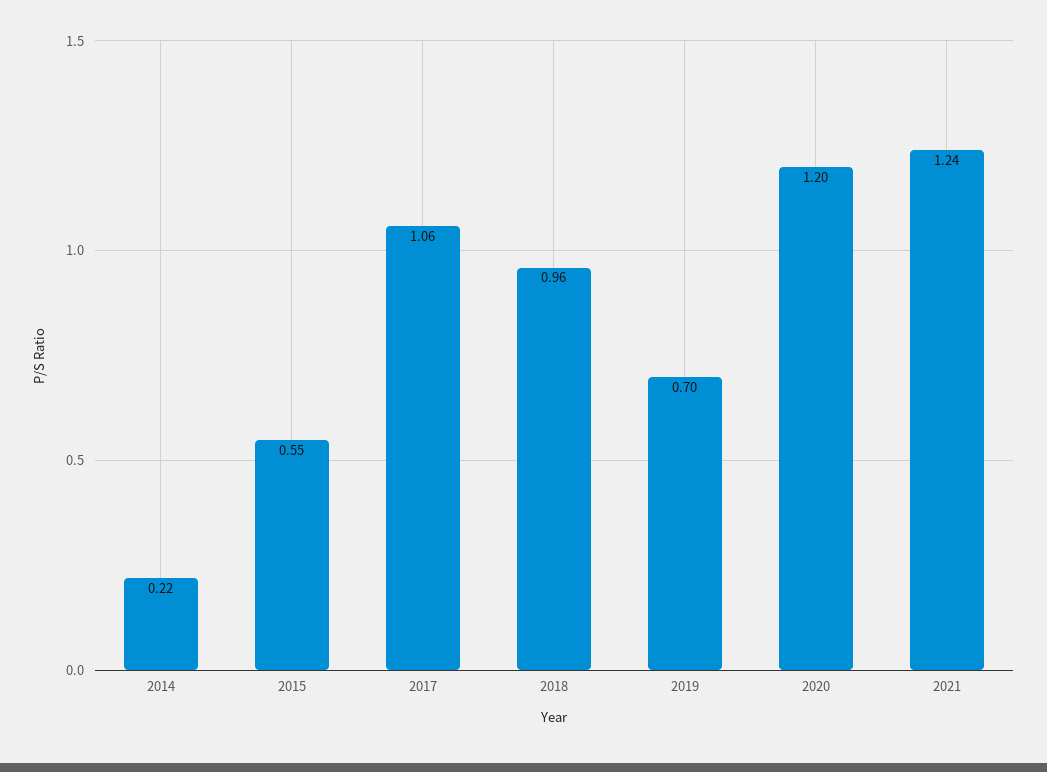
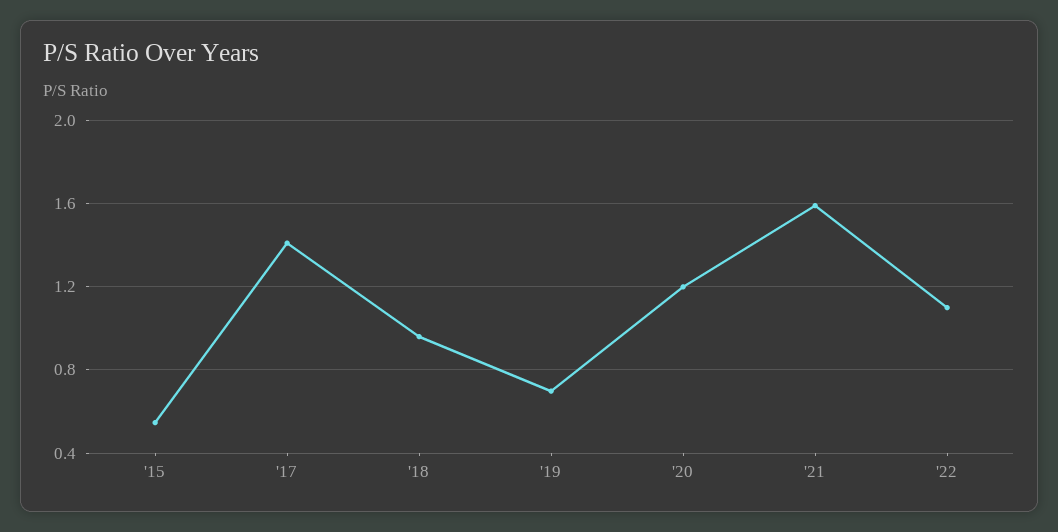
2014: 0.22 -> none
2017: 1.06 -> 1.4
2021: 1.24 -> 1.6
'22: none -> 1.1

